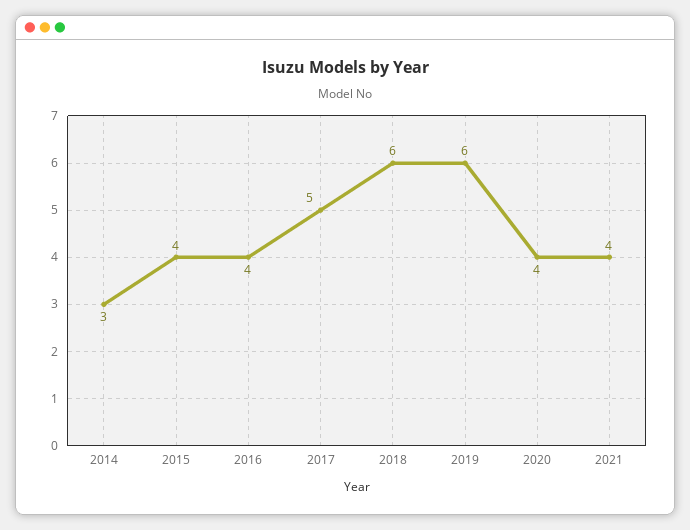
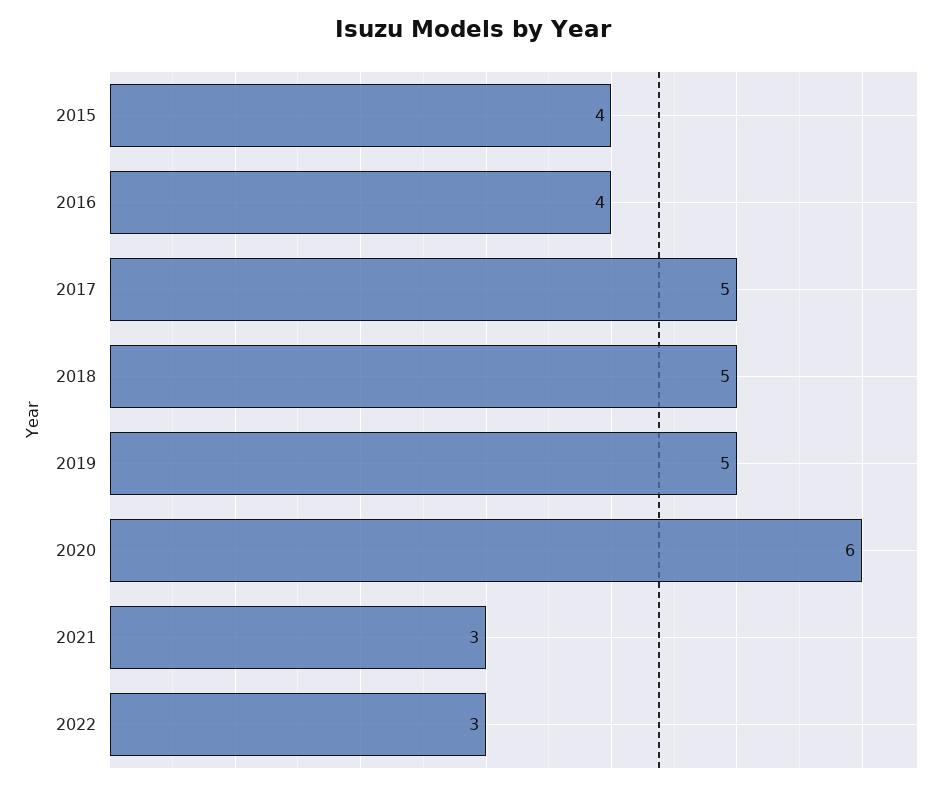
2014: 3 -> none
2018: 6 -> 5
2019: 6 -> 5
2020: 4 -> 6
2021: 4 -> 3
2022: none -> 3

